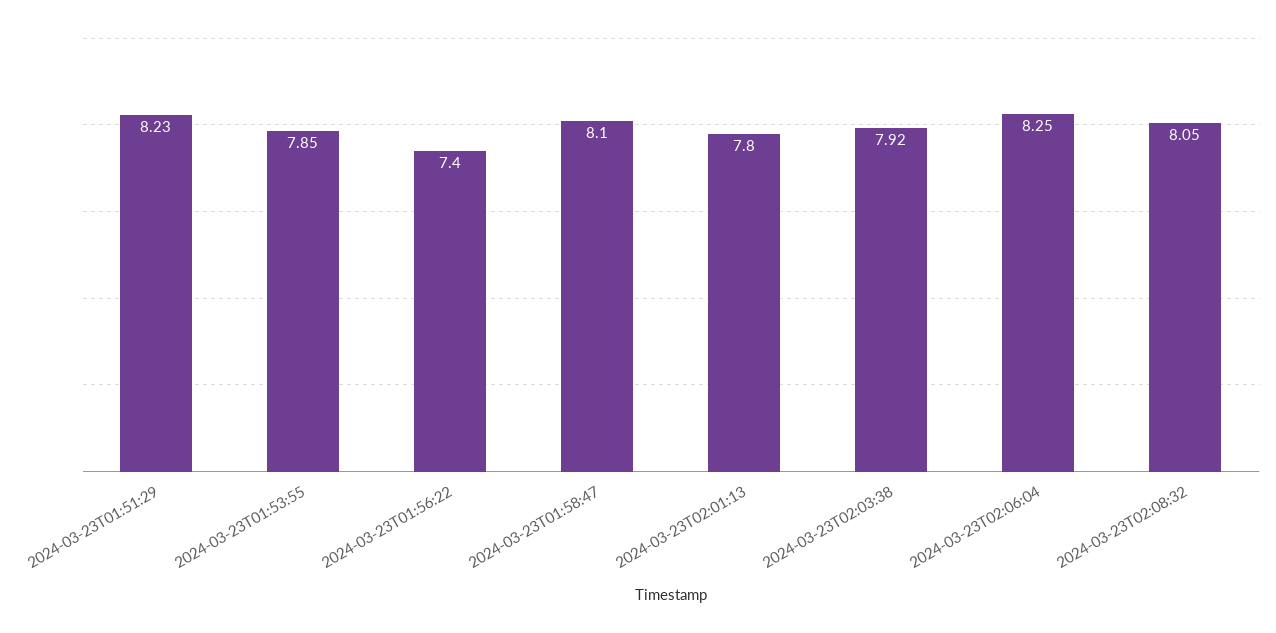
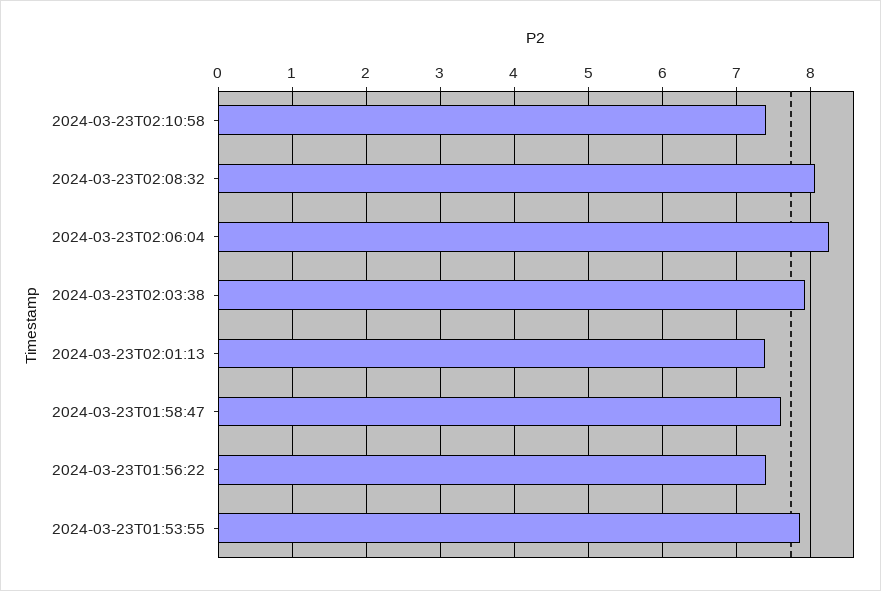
2024-03-23T01:51:29: 8.23 -> none
2024-03-23T01:58:47: 8.1 -> 7.6
2024-03-23T02:01:13: 7.8 -> 7.4
2024-03-23T02:10:58: none -> 7.4

